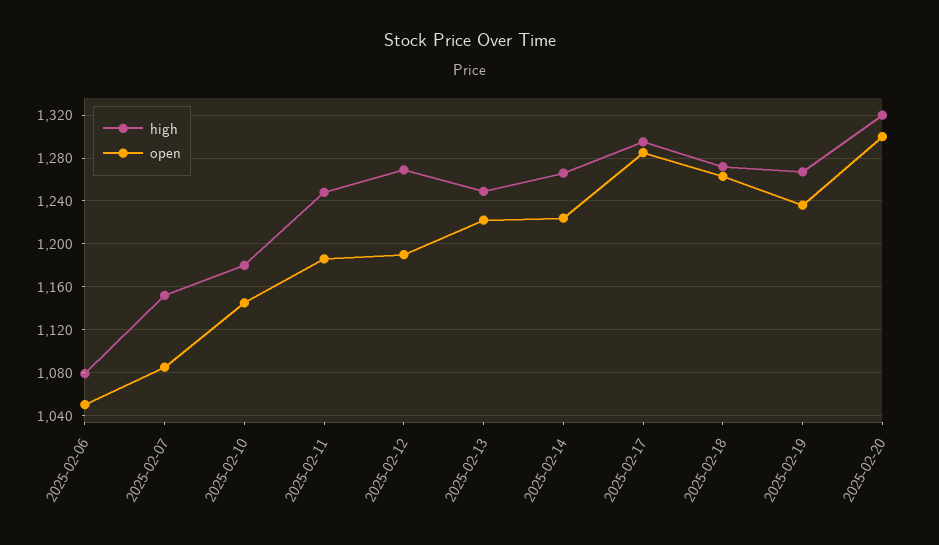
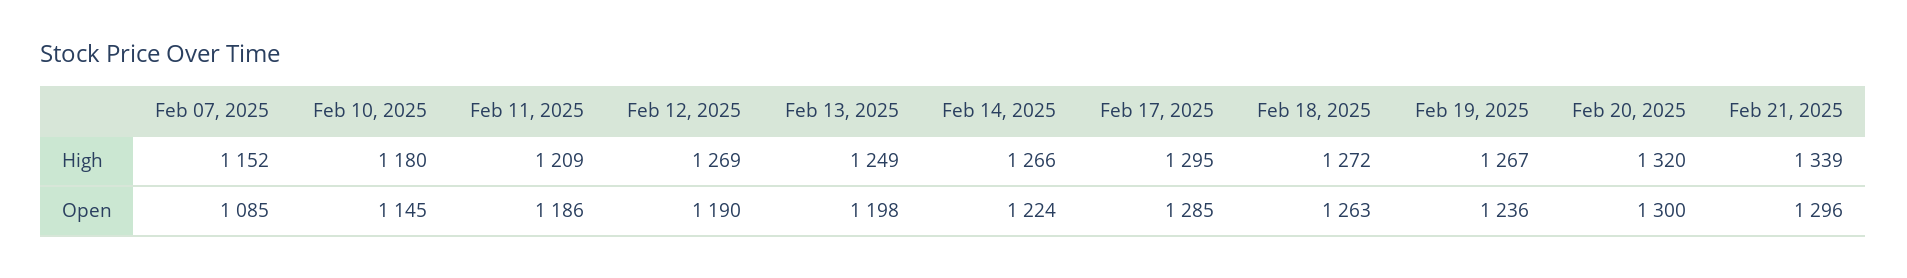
high, 2025-02-06: 1080 -> none
open, 2025-02-06: 1050 -> none
high, 2025-02-11: 1250 -> 1209
open, 2025-02-13: 1220 -> 1198
high, Feb 21, 2025: none -> 1339
open, Feb 21, 2025: none -> 1296

